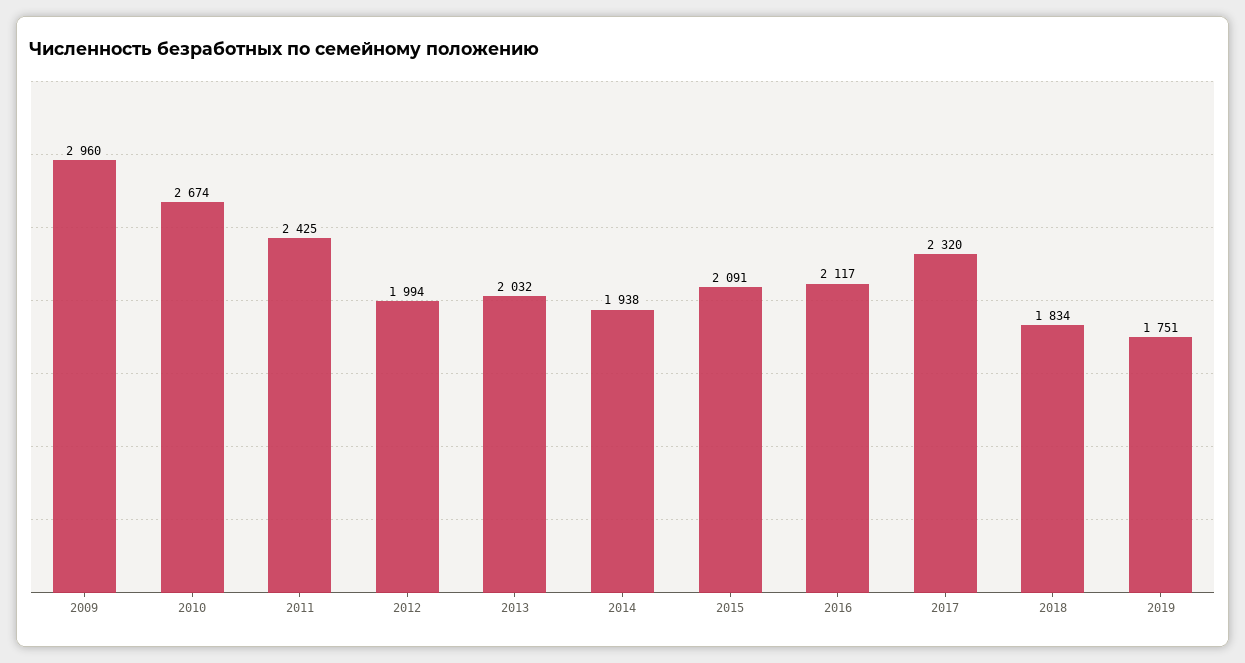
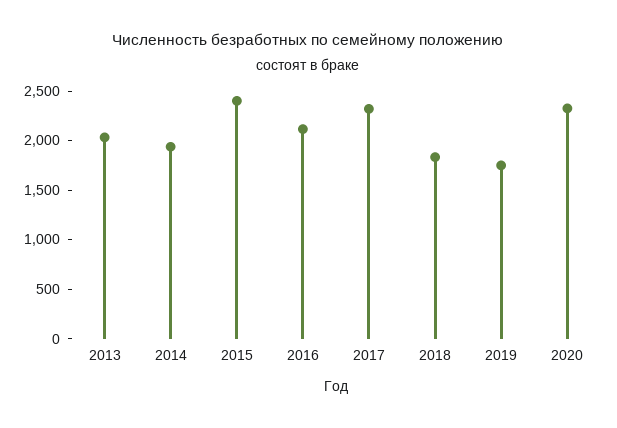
2009: 2960 -> none
2010: 2674 -> none
2011: 2425 -> none
2012: 1994 -> none
2015: 2091 -> 2400
2020: none -> 2300

